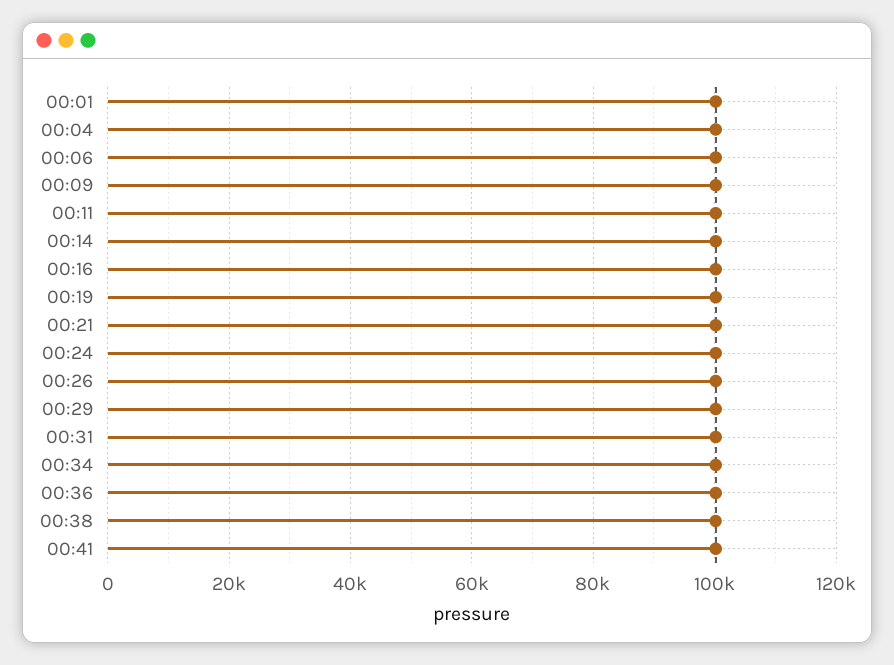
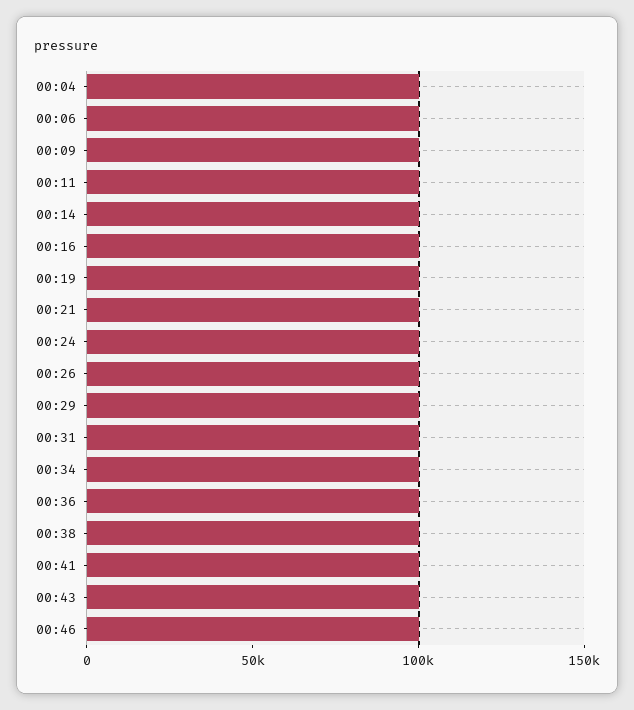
00:01: 100000 -> none
00:43: none -> 100000
00:46: none -> 100000

